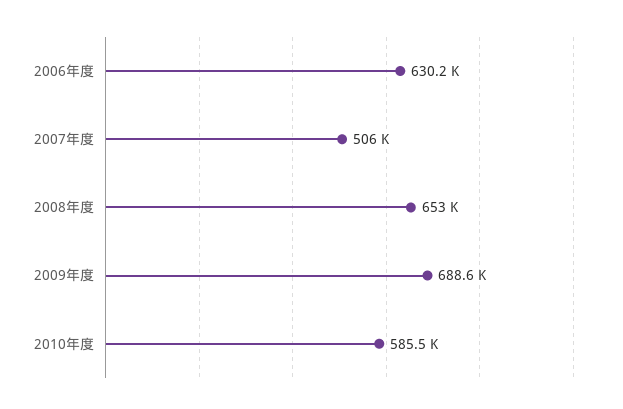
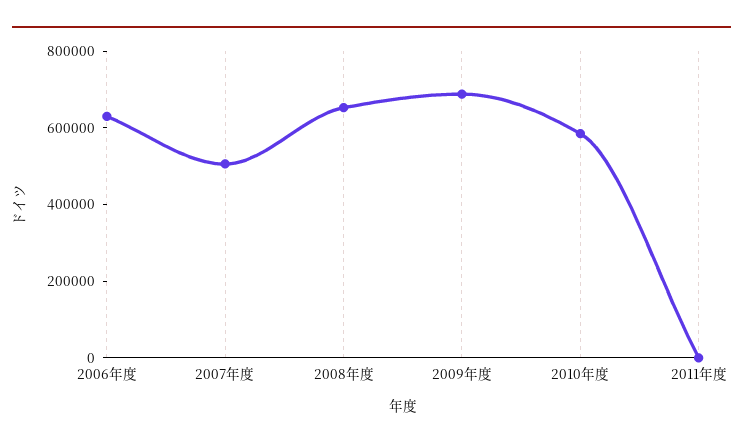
2011年度: none -> 0

